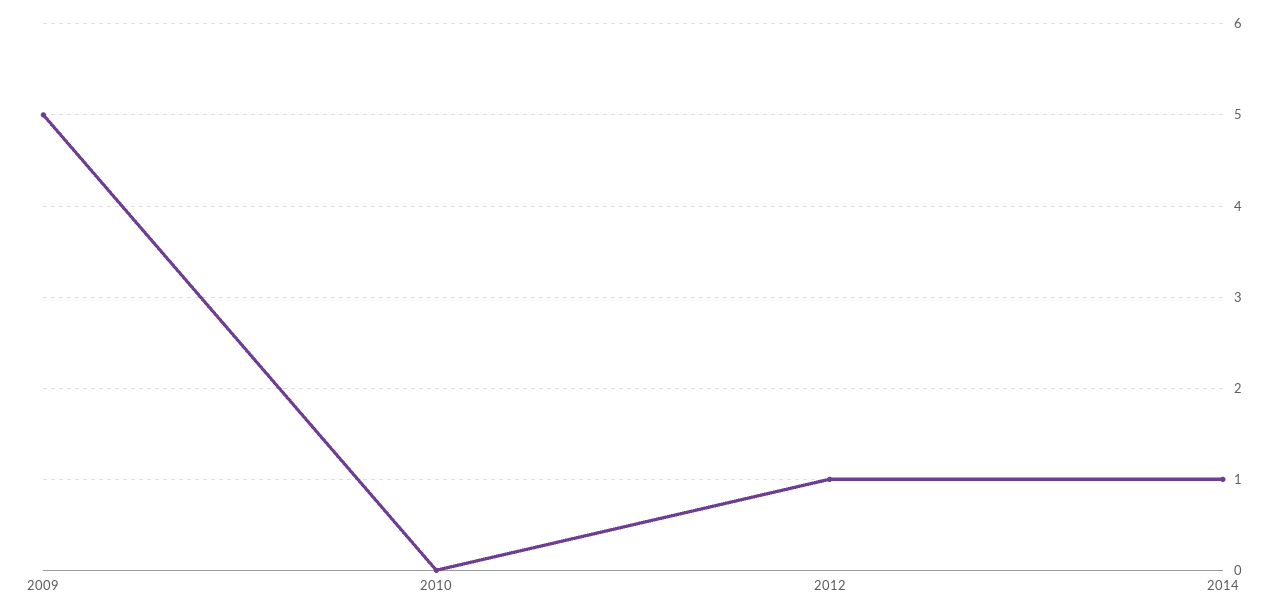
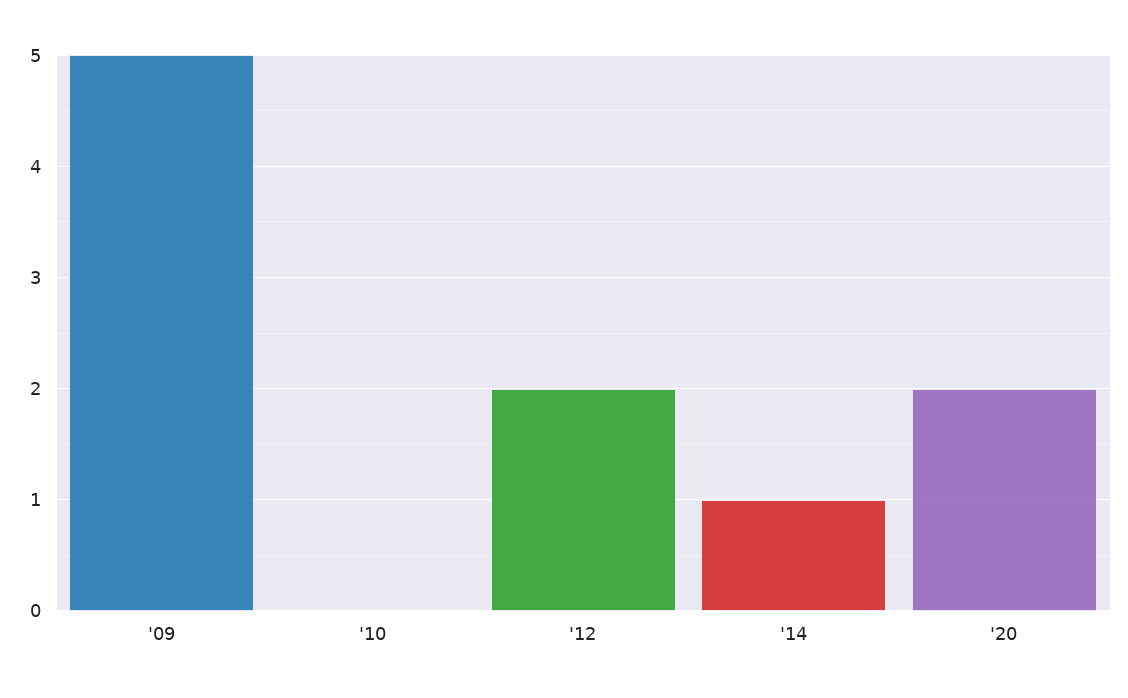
2012: 1 -> 2
'20: none -> 2

